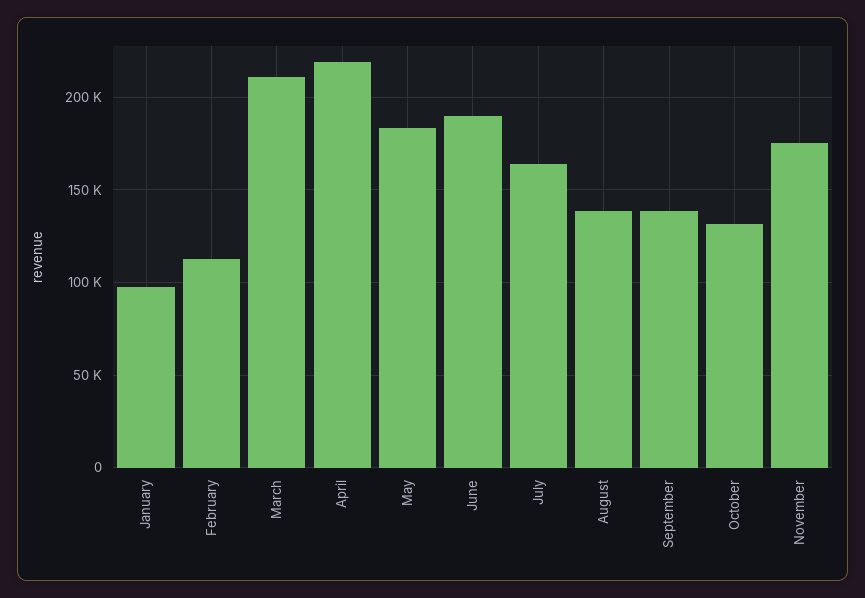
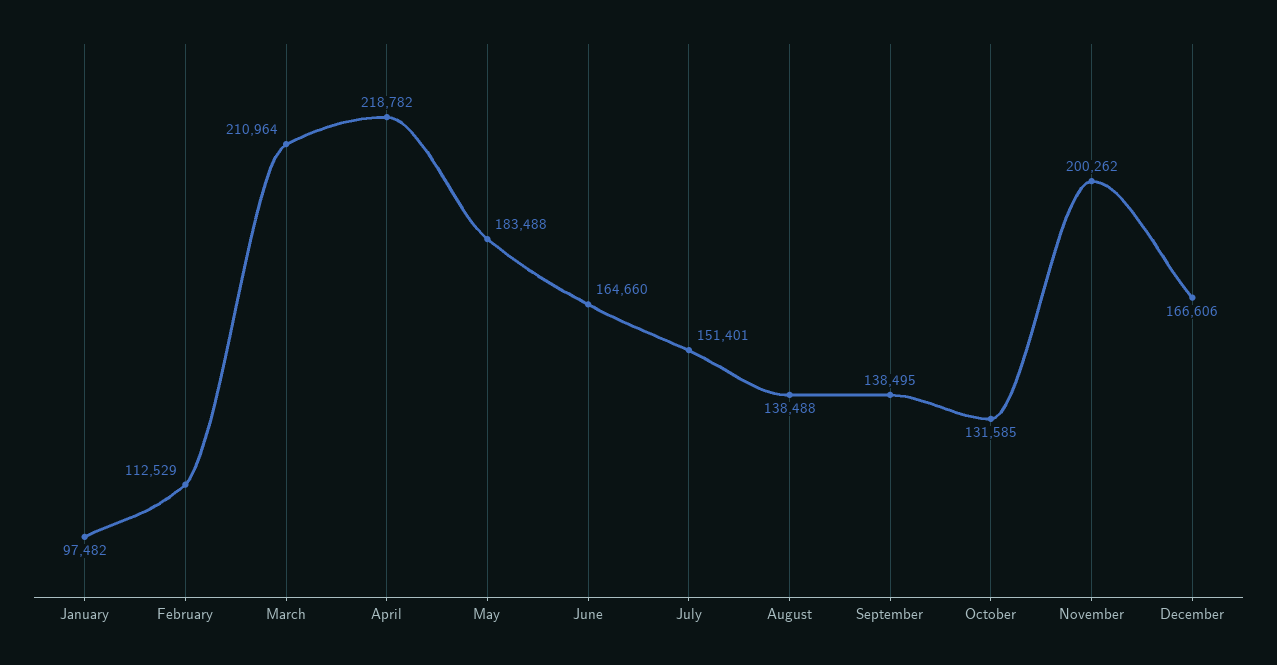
June: 190000 -> 164660
July: 165000 -> 151401
November: 175000 -> 200262
December: none -> 166606

